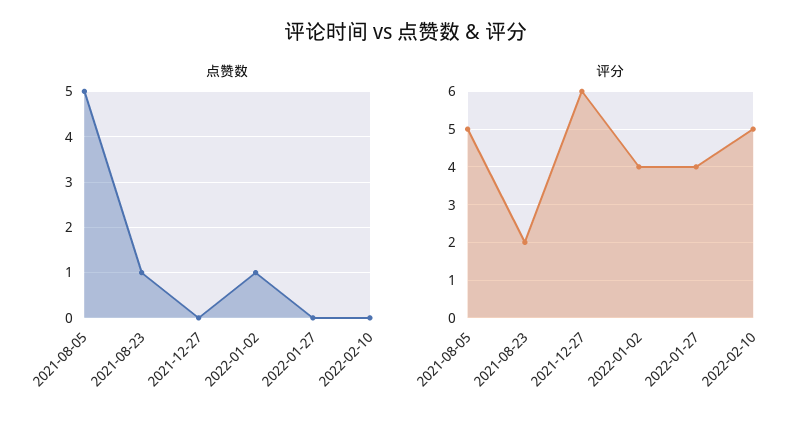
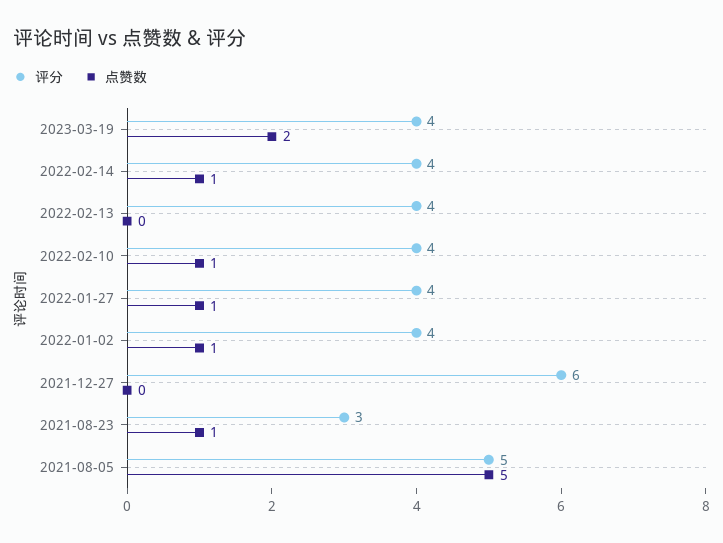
点赞数, 2022-01-27: 0 -> 1
点赞数, 2022-02-10: 0 -> 1
评分, 2021-08-23: 2 -> 3
评分, 2022-02-10: 5 -> 4
评分, 2023-03-19: none -> 4
点赞数, 2023-03-19: none -> 2
评分, 2022-02-14: none -> 4
点赞数, 2022-02-14: none -> 1
评分, 2022-02-13: none -> 4
点赞数, 2022-02-13: none -> 0

